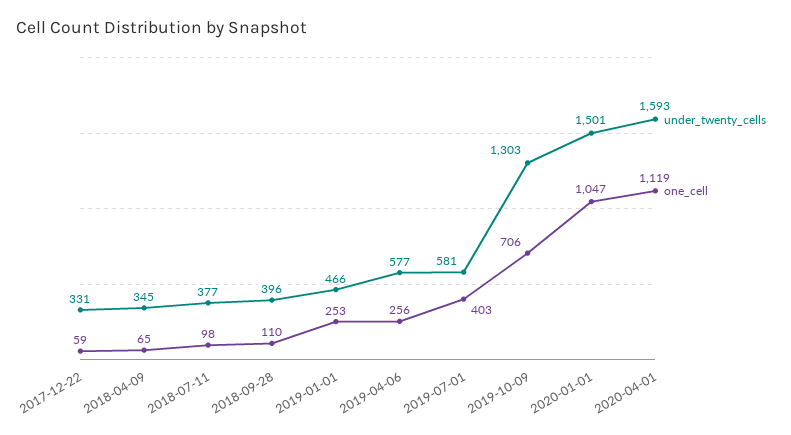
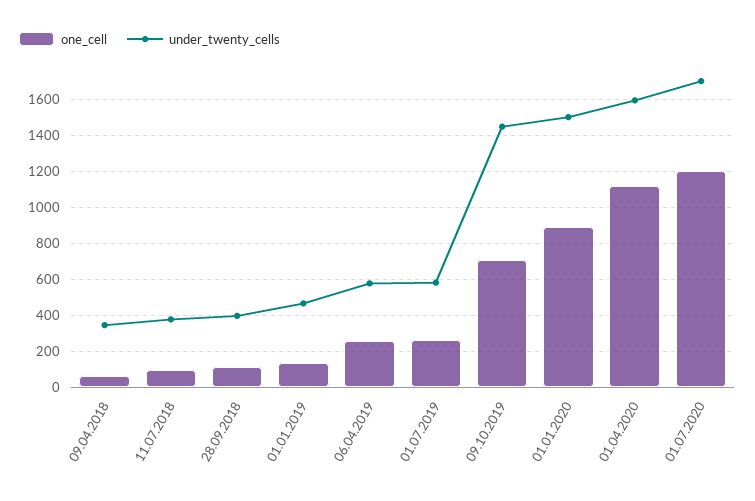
under_twenty_cells, 2017-12-22: 331 -> none
one_cell, 2017-12-22: 59 -> none
one_cell, 2019-01-01: 253 -> 150
one_cell, 2019-07-01: 403 -> 250
under_twenty_cells, 2019-10-09: 1303 -> 1450
one_cell, 2020-01-01: 1047 -> 900
one_cell, 01.07.2020: none -> 1200
under_twenty_cells, 01.07.2020: none -> 1700

